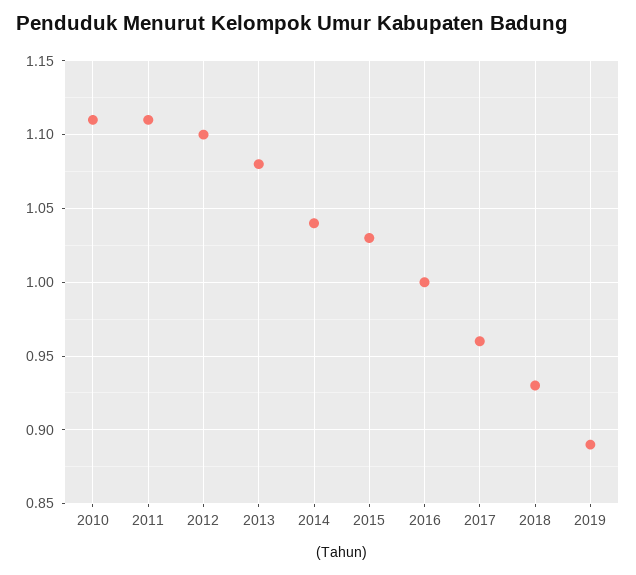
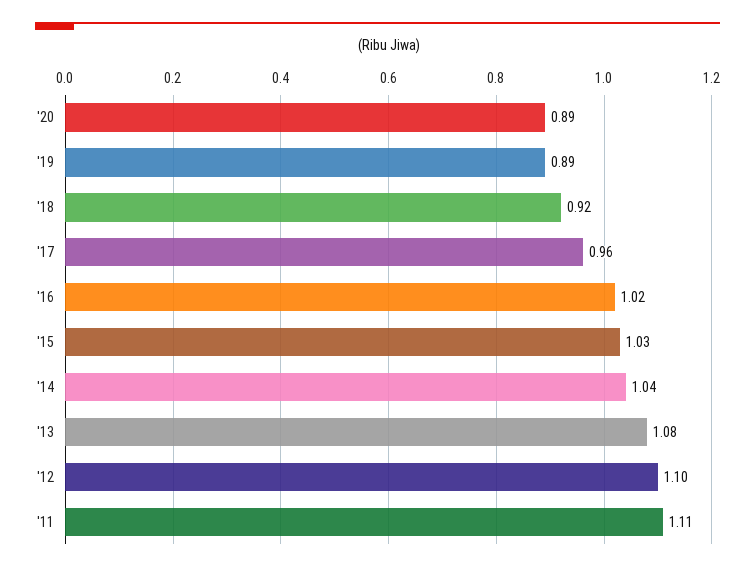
2010: 1.11 -> none
2016: 1 -> 1.02
2018: 0.93 -> 0.92
'20: none -> 0.89

